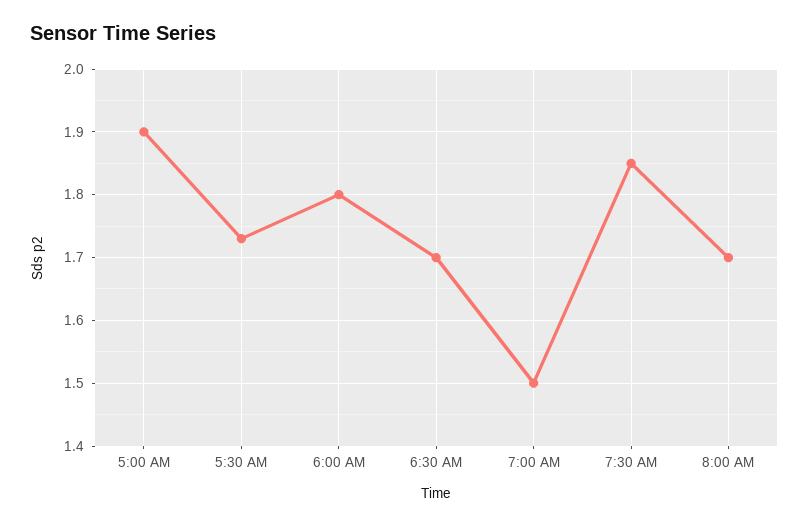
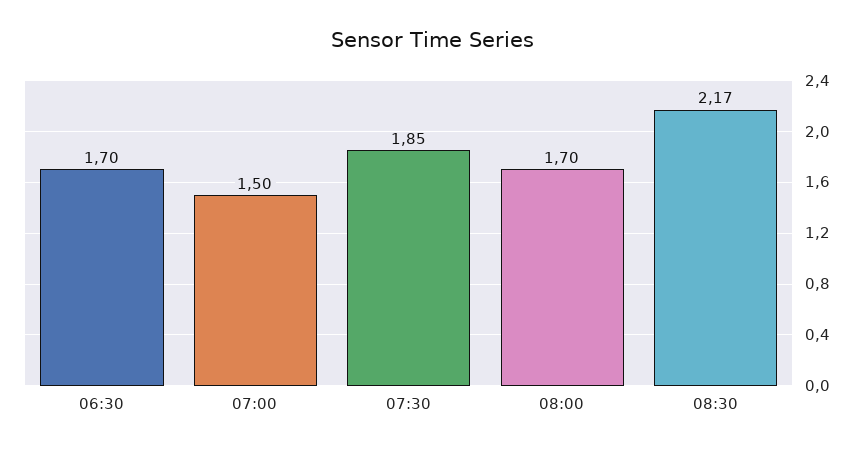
5:00 AM: 1.9 -> none
5:30 AM: 1.73 -> none
6:00 AM: 1.8 -> none
08:30: none -> 2.17

